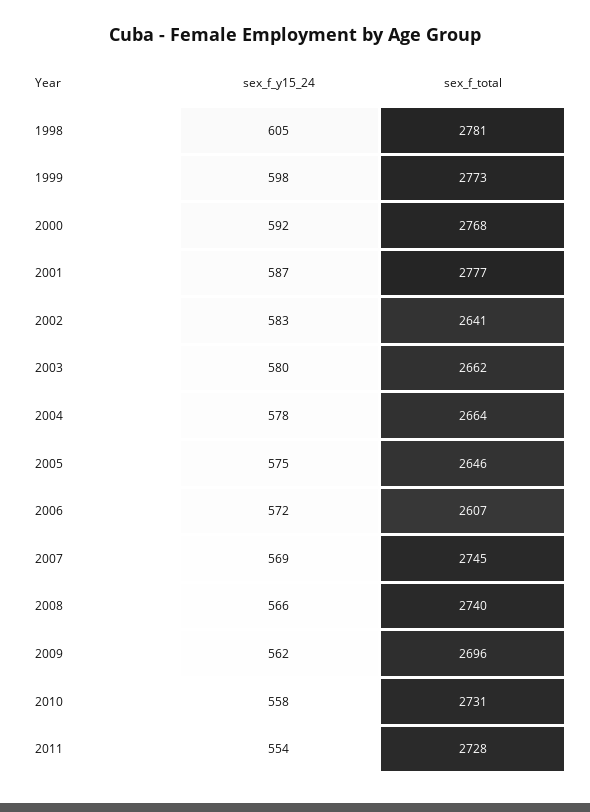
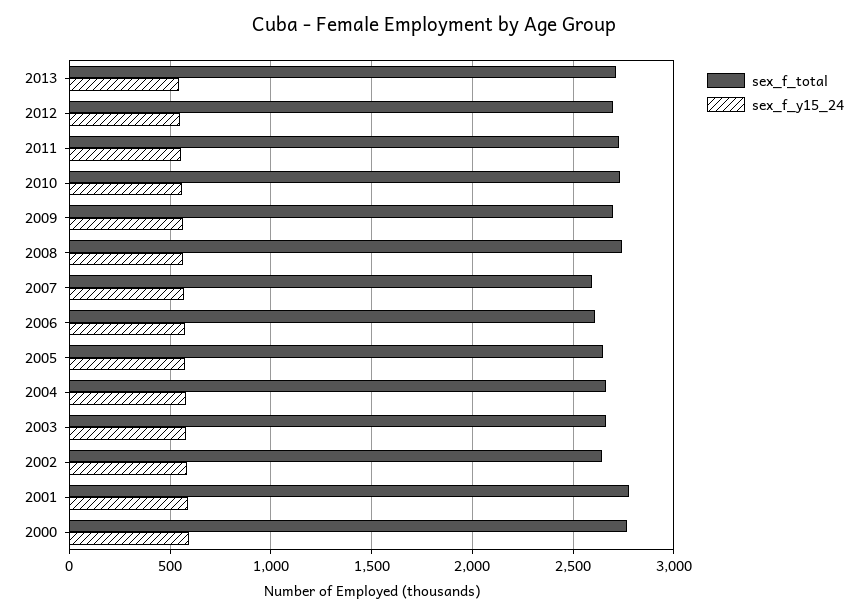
sex_f_y15_24, 1998: 605 -> none
sex_f_total, 1998: 2781 -> none
sex_f_y15_24, 1999: 598 -> none
sex_f_total, 1999: 2773 -> none
sex_f_total, 2007: 2745 -> 2600
sex_f_total, 2013: none -> 2700
sex_f_y15_24, 2013: none -> 550
sex_f_total, 2012: none -> 2700
sex_f_y15_24, 2012: none -> 550

